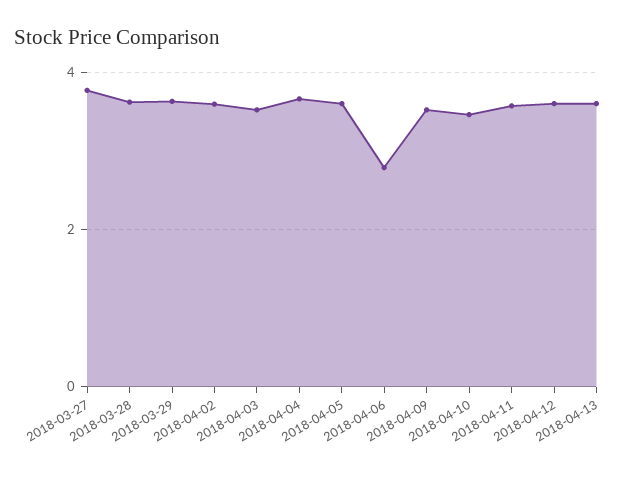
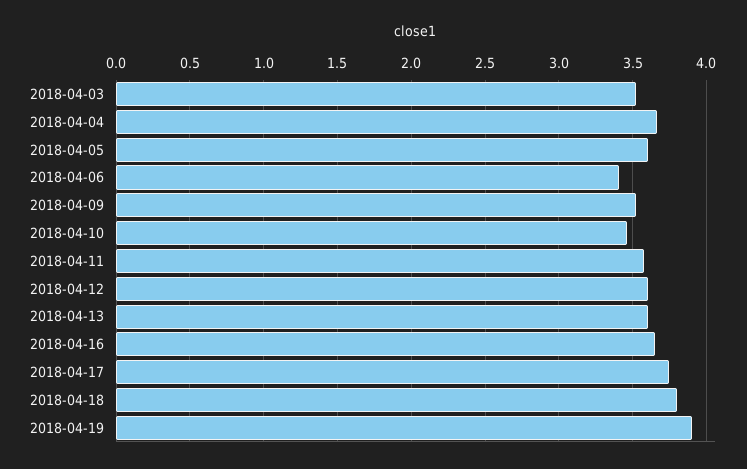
2018-03-27: 3.8 -> none
2018-03-28: 3.6 -> none
2018-03-29: 3.6 -> none
2018-04-02: 3.6 -> none
2018-04-06: 2.8 -> 3.4
2018-04-16: none -> 3.65
2018-04-17: none -> 3.75
2018-04-18: none -> 3.8
2018-04-19: none -> 3.9

